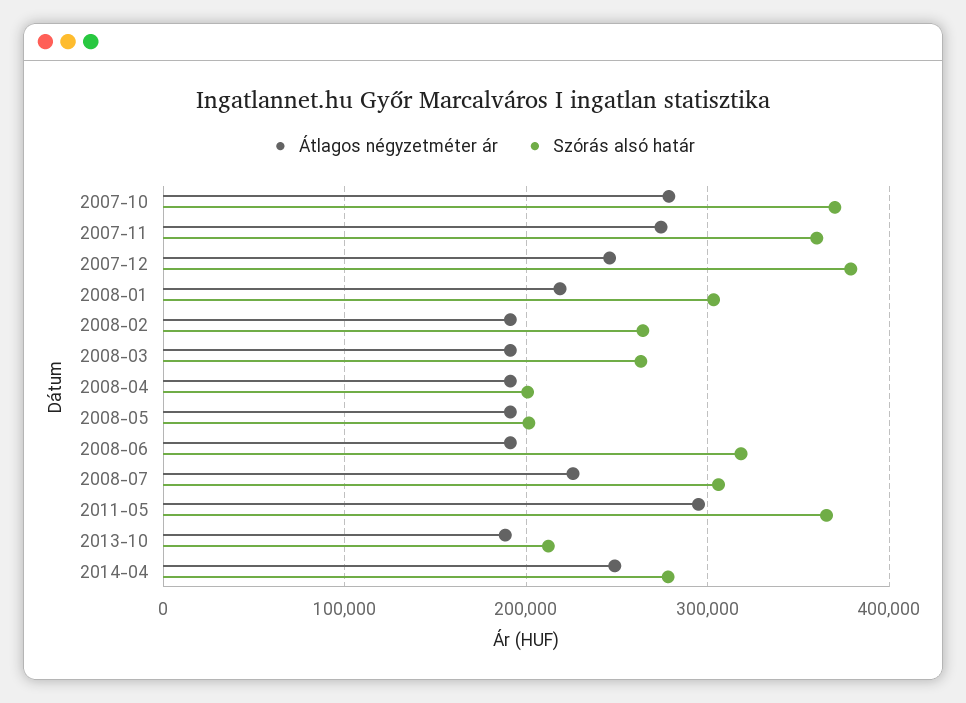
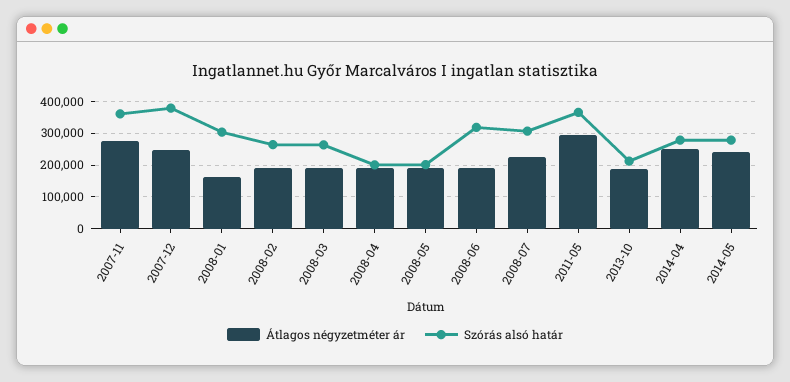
Átlagos négyzetméter ár, 2007-10: 280000 -> none
Szórás alsó határ, 2007-10: 370000 -> none
Átlagos négyzetméter ár, 2008-01: 220000 -> 160000
Átlagos négyzetméter ár, 2014-05: none -> 240000
Szórás alsó határ, 2014-05: none -> 280000

